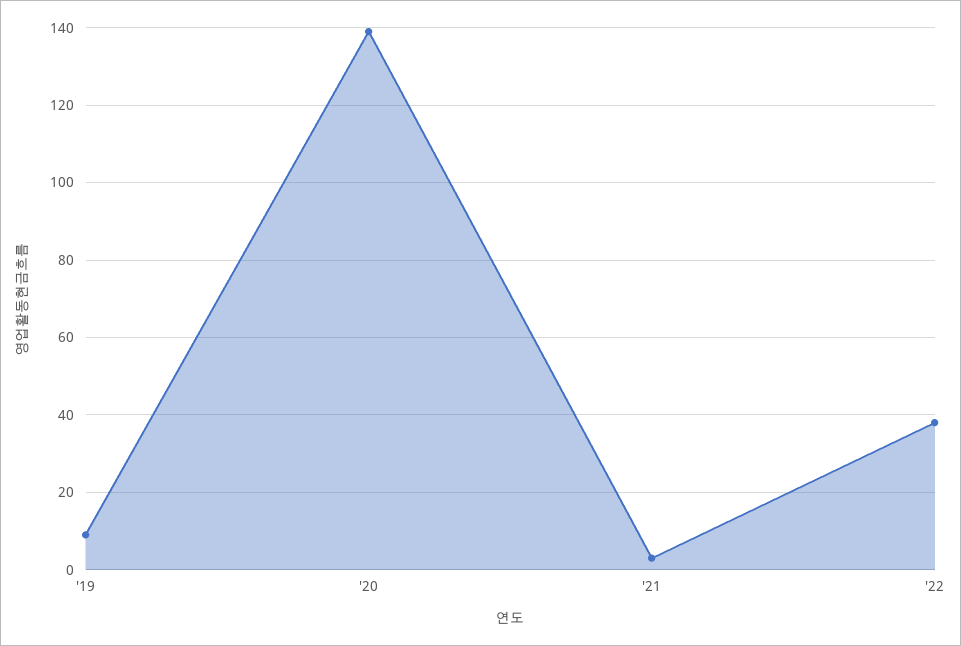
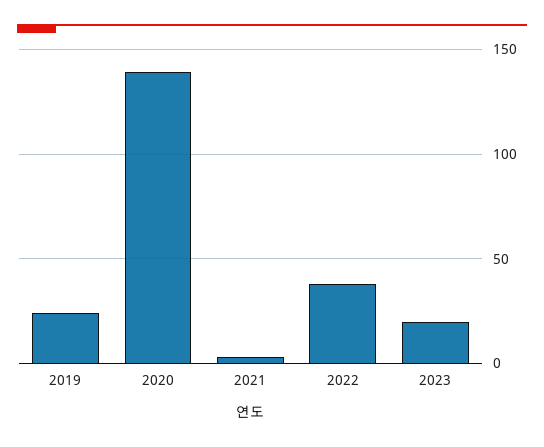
'19: 10 -> 25
2023: none -> 20

